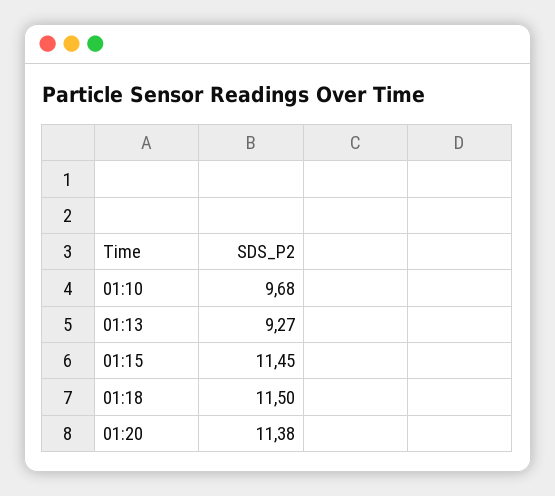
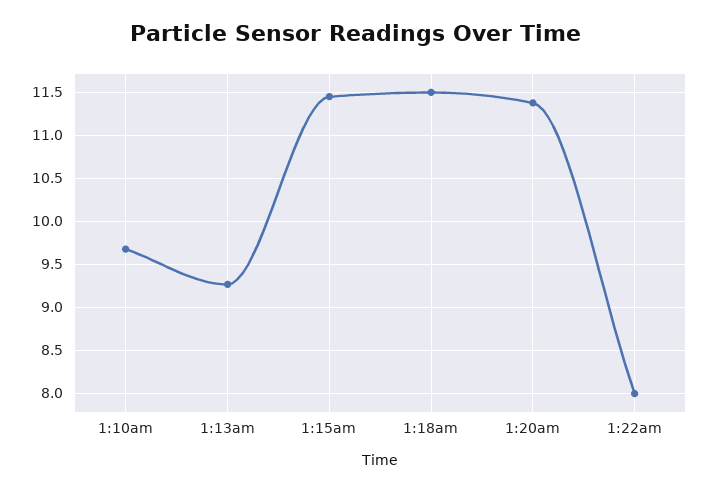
1:22am: none -> 8

